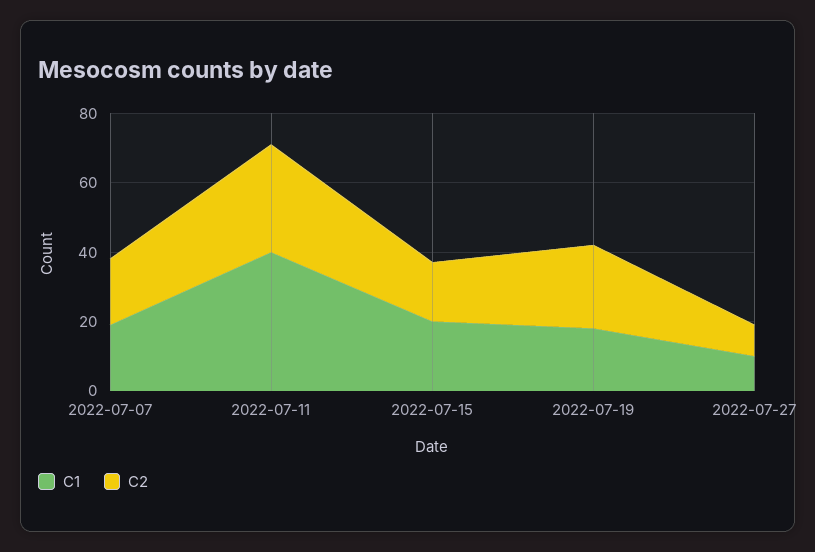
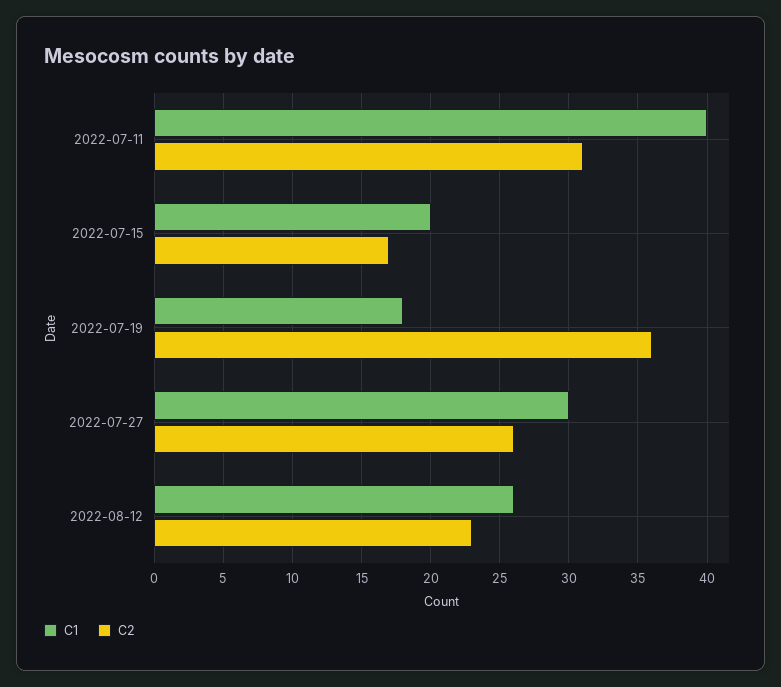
C1, 2022-07-07: 20 -> none
C2, 2022-07-07: 20 -> none
C2, 2022-07-19: 25 -> 36
C1, 2022-07-27: 10 -> 30
C2, 2022-07-27: 10 -> 26
C1, 2022-08-12: none -> 26
C2, 2022-08-12: none -> 23

